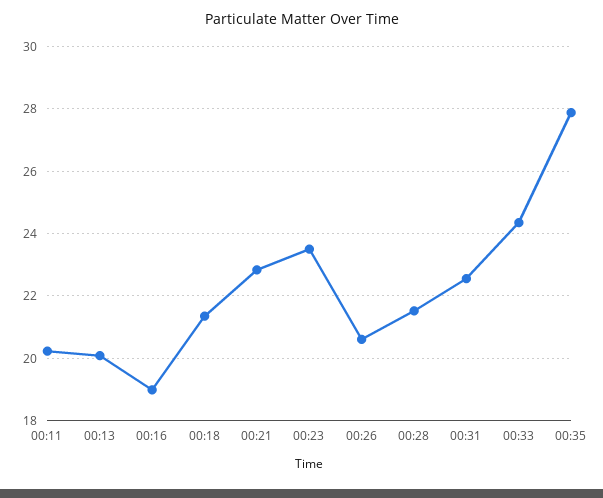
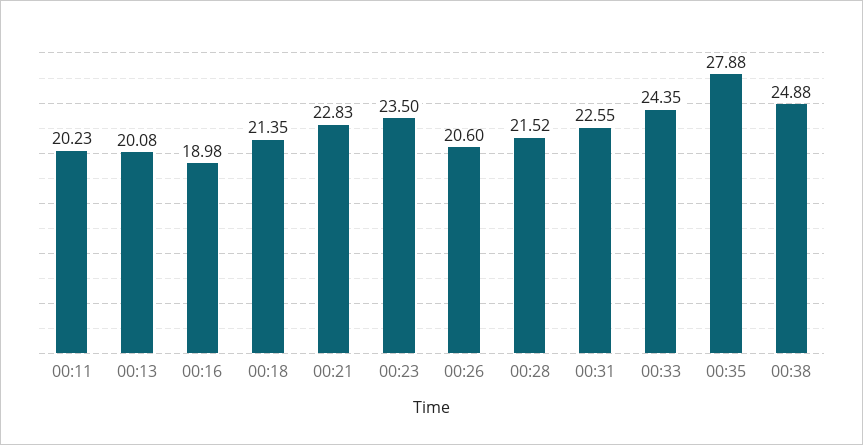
00:38: none -> 24.88

